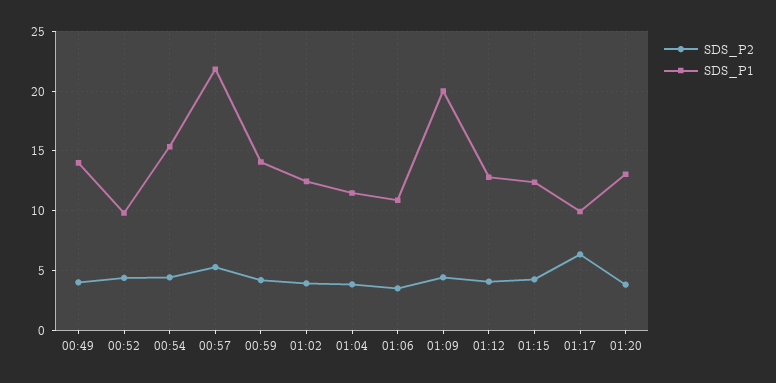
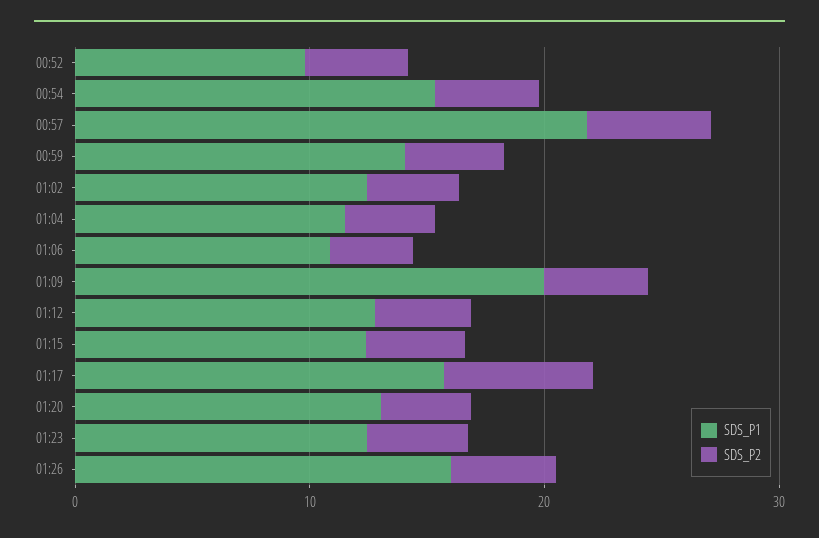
SDS_P2, 00:49: 4 -> none
SDS_P1, 00:49: 14 -> none
SDS_P1, 01:17: 10 -> 16
SDS_P1, 01:23: none -> 12
SDS_P2, 01:23: none -> 4
SDS_P1, 01:26: none -> 16
SDS_P2, 01:26: none -> 4

